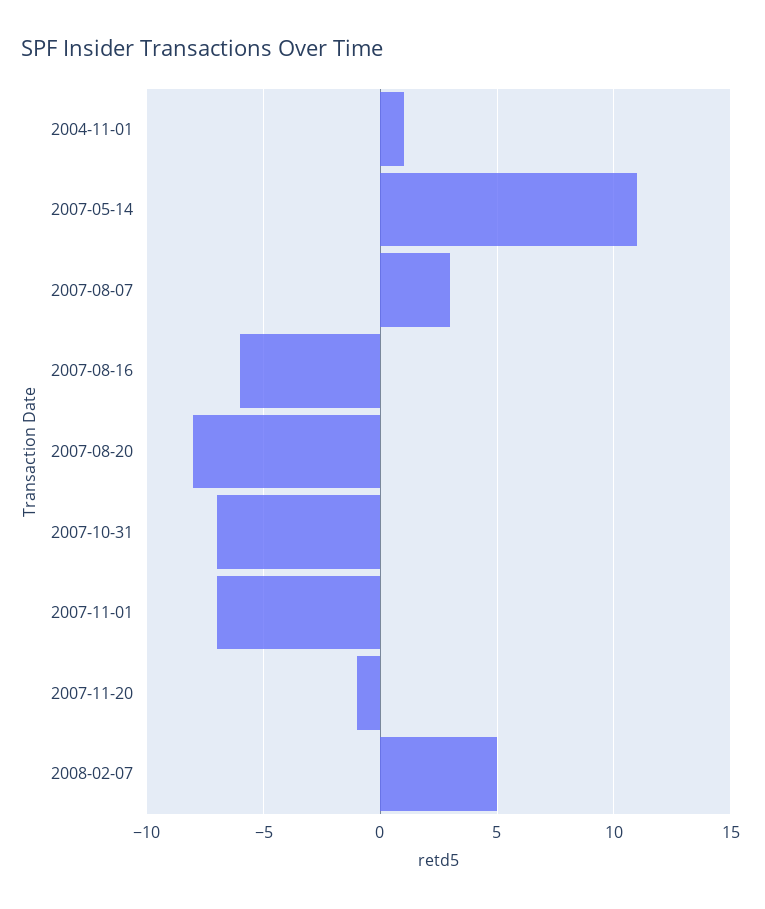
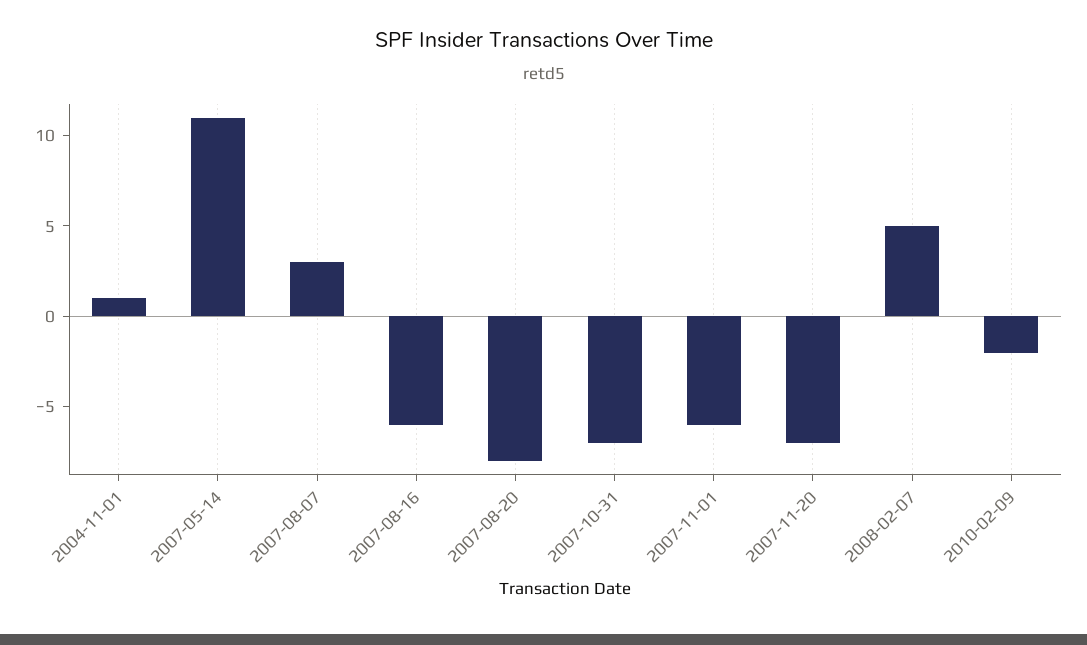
2007-11-01: -7 -> -6
2007-11-20: -1 -> -7
2010-02-09: none -> -2

